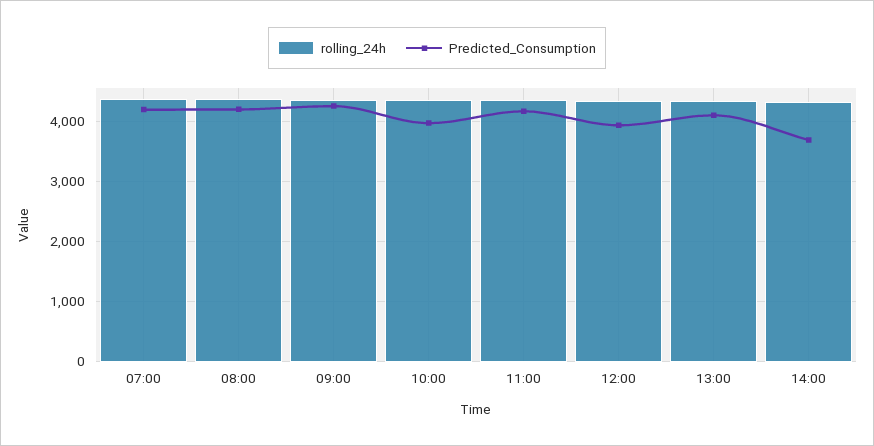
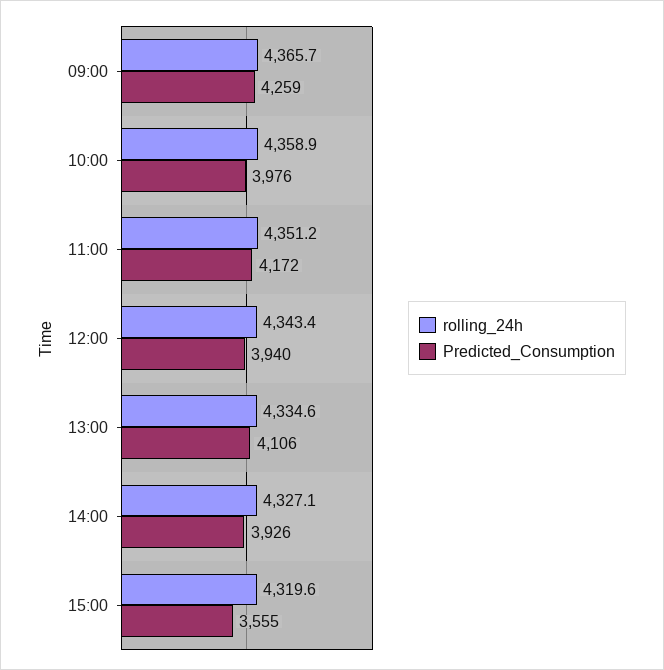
rolling_24h, 07:00: 4400 -> none
Predicted_Consumption, 07:00: 4200 -> none
rolling_24h, 08:00: 4400 -> none
Predicted_Consumption, 08:00: 4200 -> none
Predicted_Consumption, 14:00: 3700 -> 3926
rolling_24h, 15:00: none -> 4319.6
Predicted_Consumption, 15:00: none -> 3555

